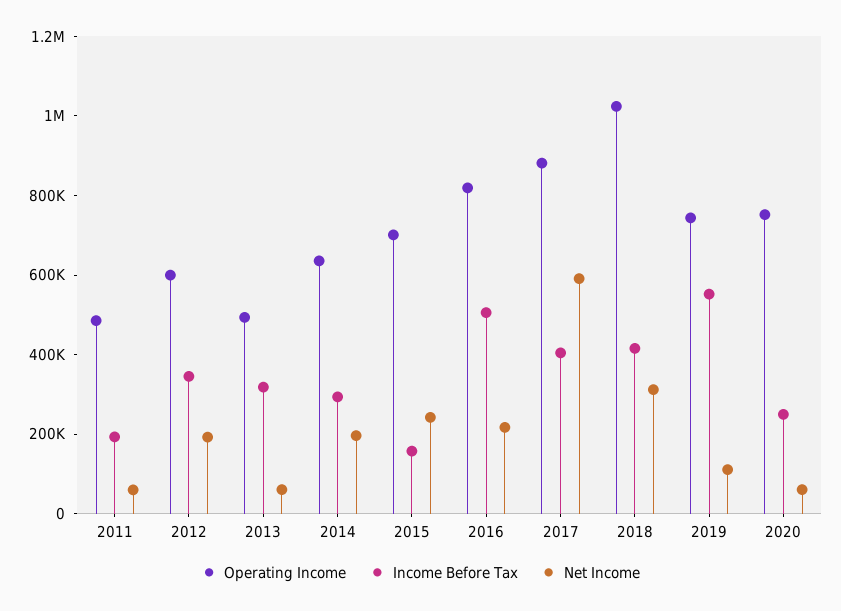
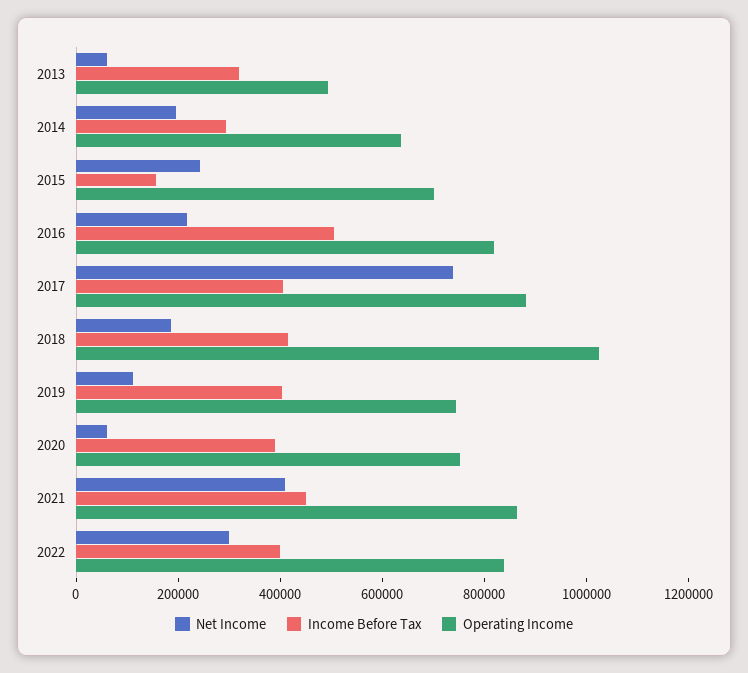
Operating Income, 2011: 500000 -> none
Income Before Tax, 2011: 200000 -> none
Net Income, 2011: 50000 -> none
Operating Income, 2012: 600000 -> none
Income Before Tax, 2012: 350000 -> none
Net Income, 2012: 200000 -> none
Net Income, 2017: 600000 -> 750000
Net Income, 2018: 300000 -> 200000
Income Before Tax, 2019: 550000 -> 400000
Income Before Tax, 2020: 250000 -> 400000
Net Income, 2021: none -> 400000
Income Before Tax, 2021: none -> 450000
Operating Income, 2021: none -> 850000
Net Income, 2022: none -> 300000
Income Before Tax, 2022: none -> 400000
Operating Income, 2022: none -> 850000

